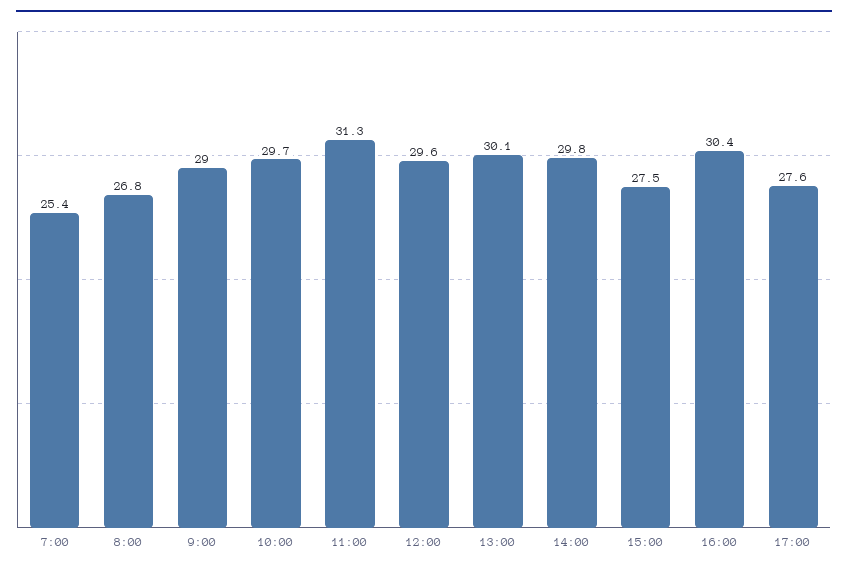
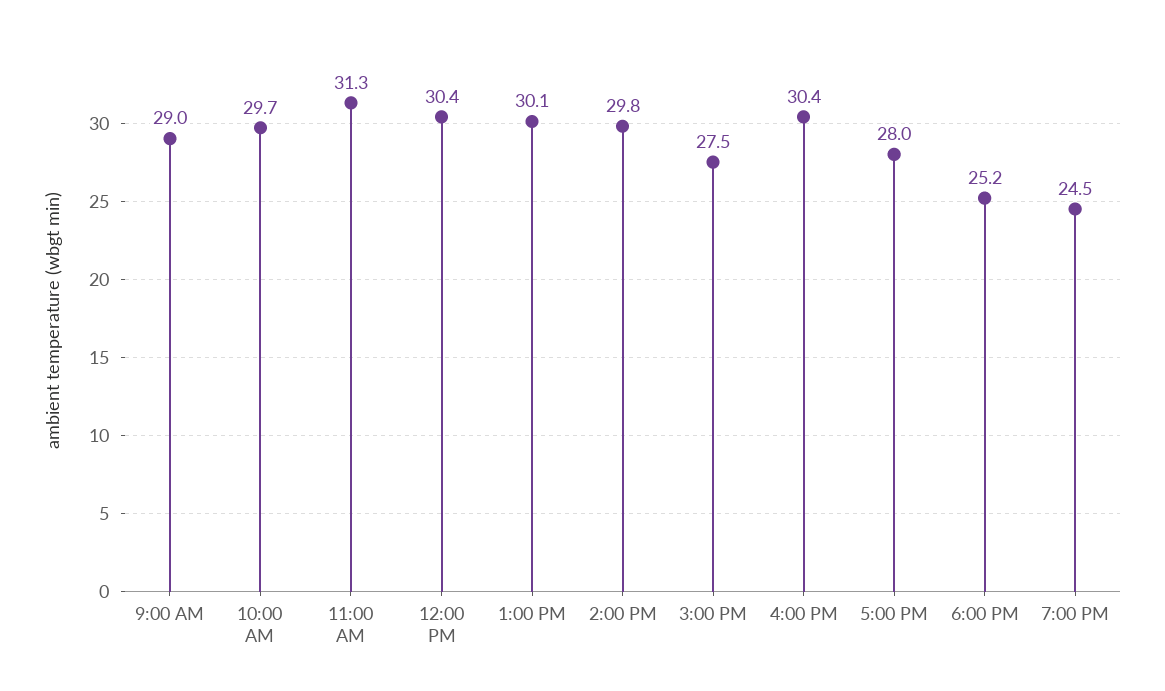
7:00: 25.4 -> none
8:00: 26.8 -> none
12:00: 29.6 -> 30.4
17:00: 27.6 -> 28
6:00 PM: none -> 25.2
7:00 PM: none -> 24.5

